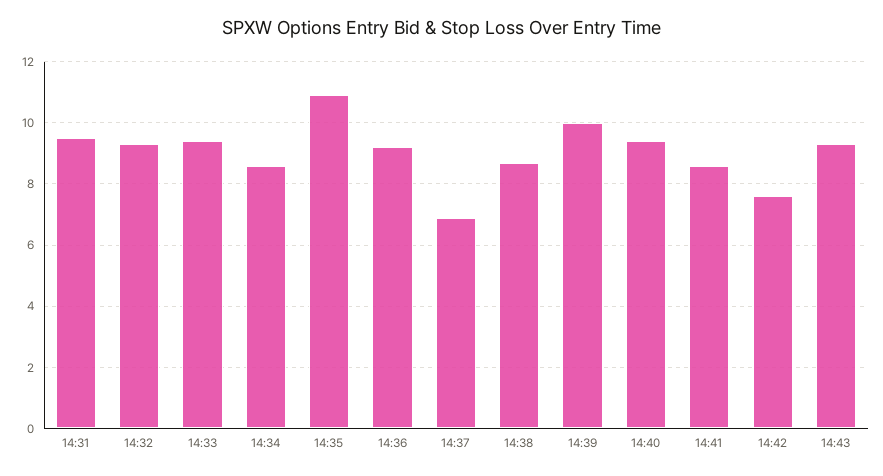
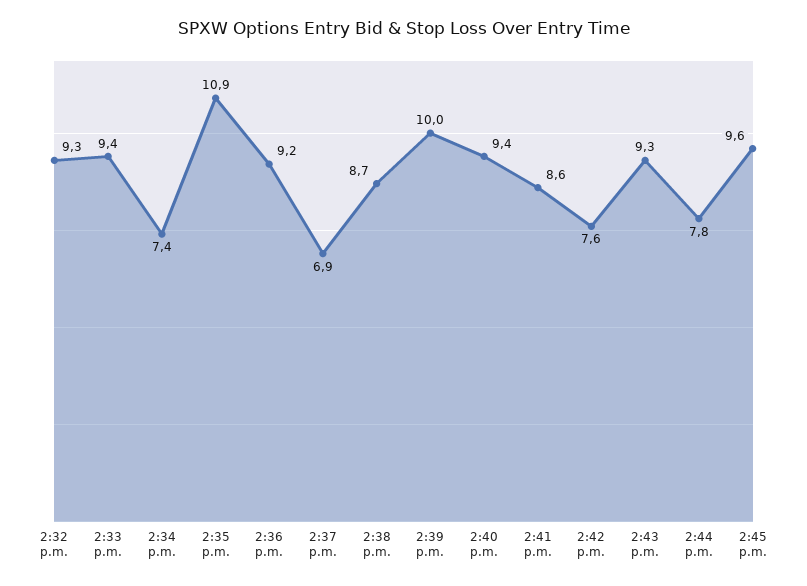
14:31: 9.5 -> none
14:34: 8.5 -> 7.4
2:44 p.m.: none -> 7.8
2:45 p.m.: none -> 9.6

